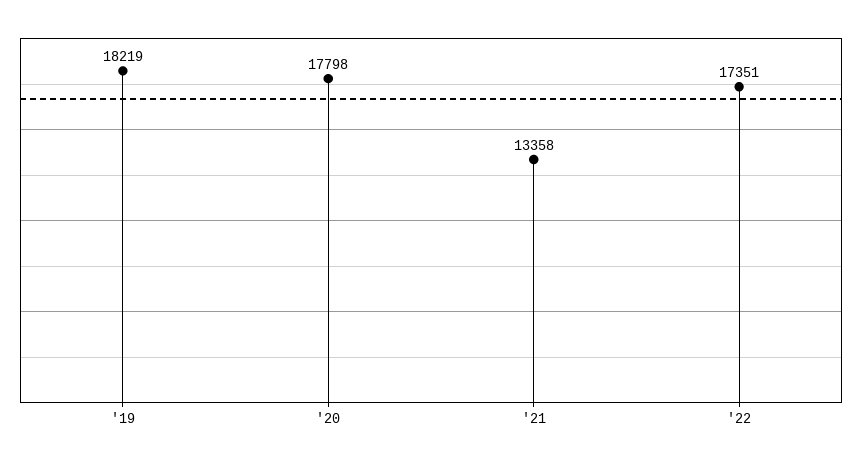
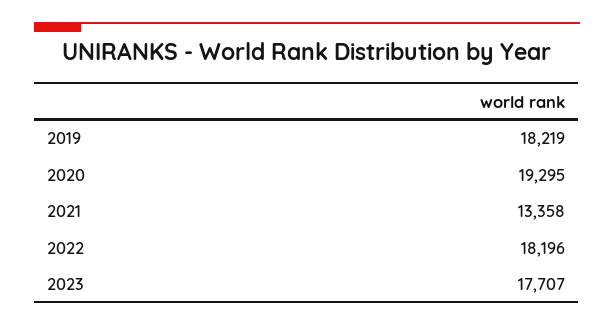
'20: 17798 -> 19295
'22: 17351 -> 18196
2023: none -> 17707

